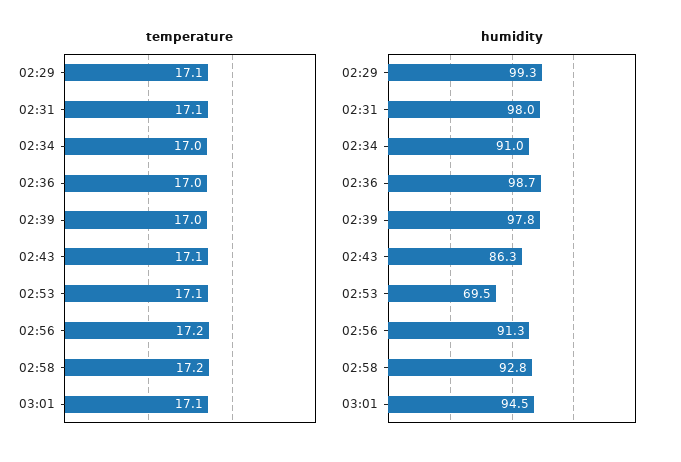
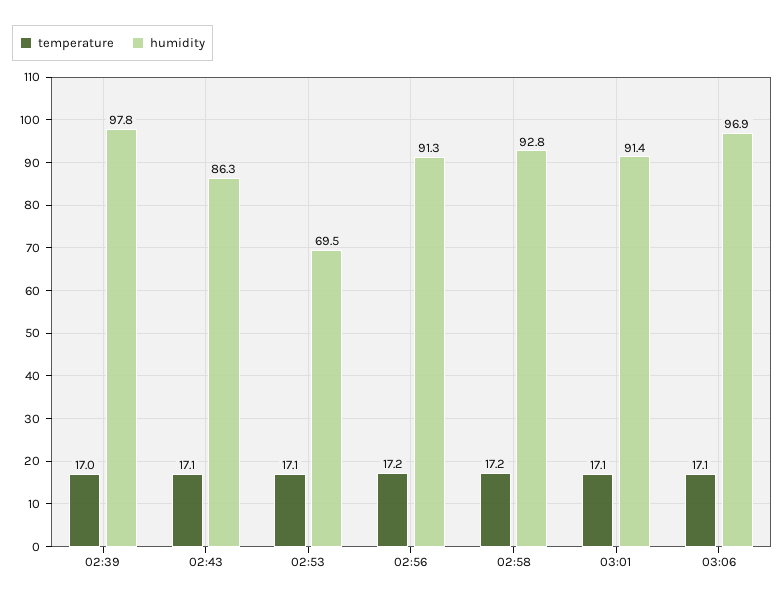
temperature, 02:29: 17.1 -> none
temperature, 02:31: 17.1 -> none
temperature, 02:34: 17 -> none
temperature, 02:36: 17 -> none
humidity, 02:29: 99.3 -> none
humidity, 02:31: 98 -> none
humidity, 02:34: 91 -> none
humidity, 02:36: 98.7 -> none
humidity, 03:01: 94.5 -> 91.4
temperature, 03:06: none -> 17.1
humidity, 03:06: none -> 96.9

